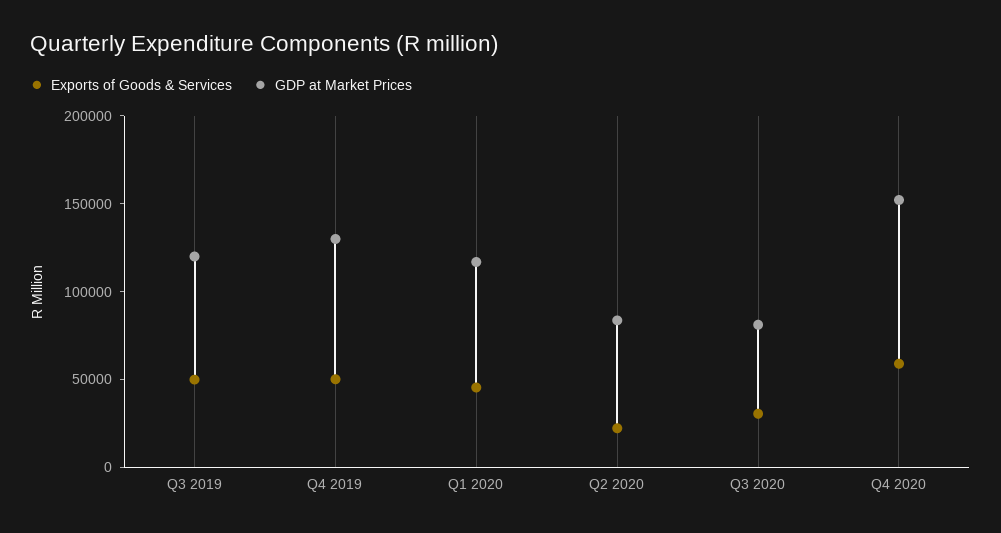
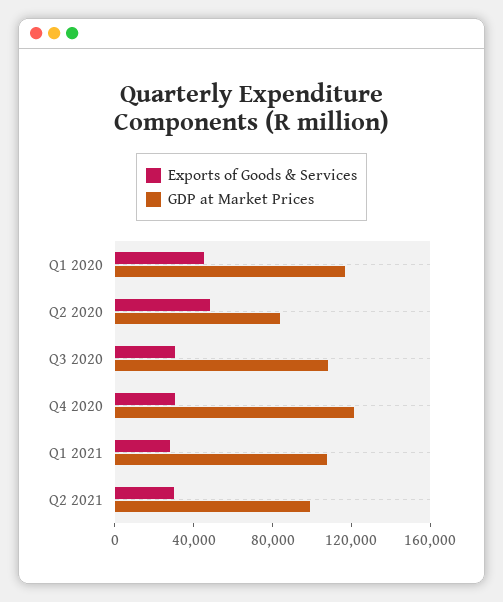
Exports of Goods & Services, Q3 2019: 50000 -> none
GDP at Market Prices, Q3 2019: 120000 -> none
Exports of Goods & Services, Q4 2019: 50000 -> none
GDP at Market Prices, Q4 2019: 130000 -> none
Exports of Goods & Services, Q2 2020: 20000 -> 50000
GDP at Market Prices, Q3 2020: 80000 -> 110000
Exports of Goods & Services, Q4 2020: 60000 -> 30000
GDP at Market Prices, Q4 2020: 150000 -> 120000
Exports of Goods & Services, Q1 2021: none -> 30000
GDP at Market Prices, Q1 2021: none -> 110000
Exports of Goods & Services, Q2 2021: none -> 30000
GDP at Market Prices, Q2 2021: none -> 100000

